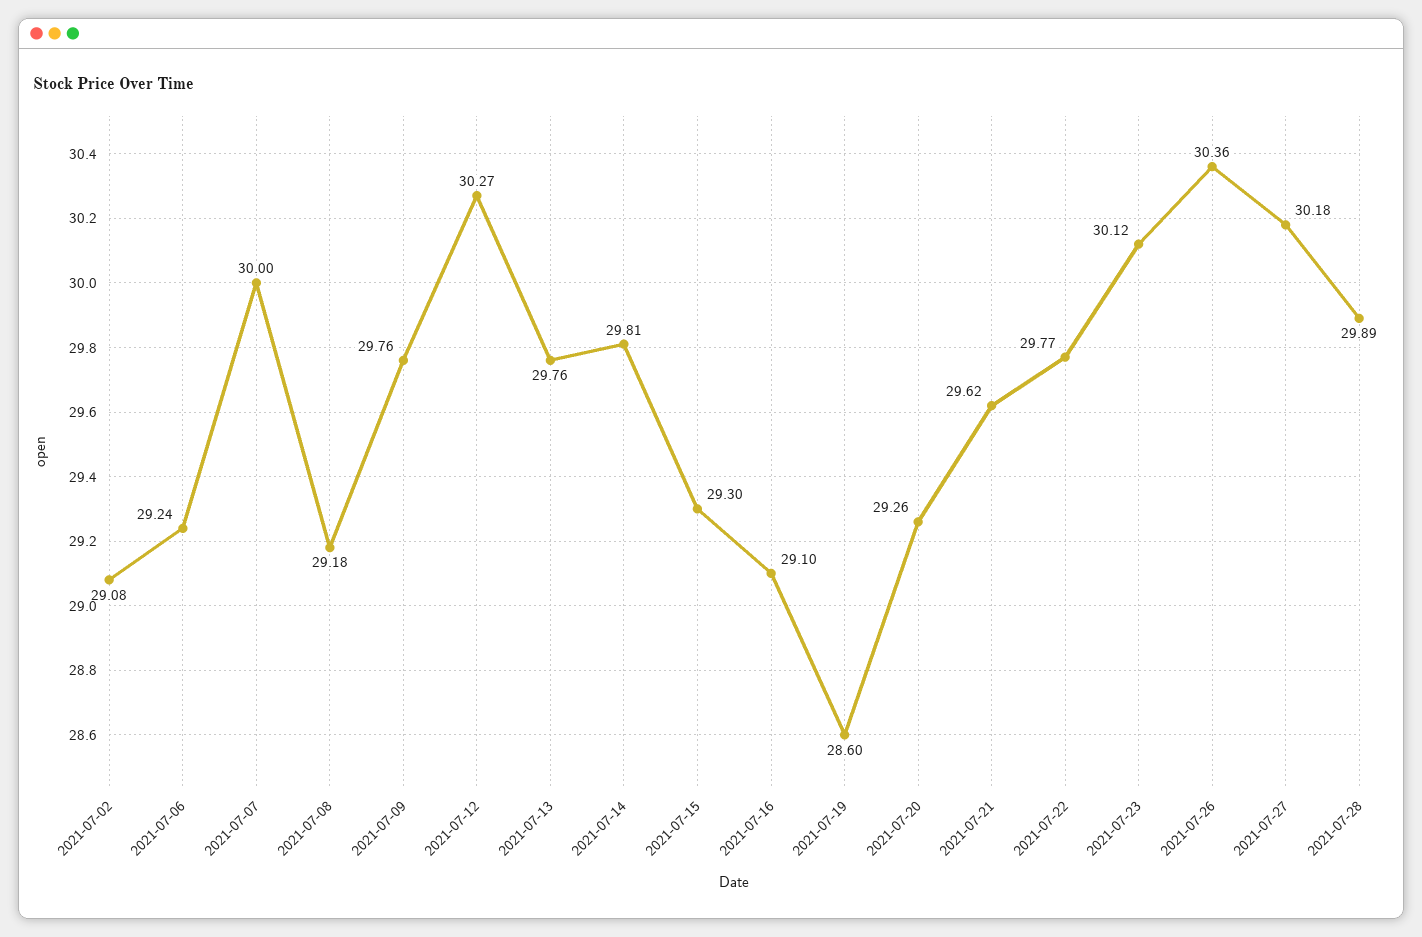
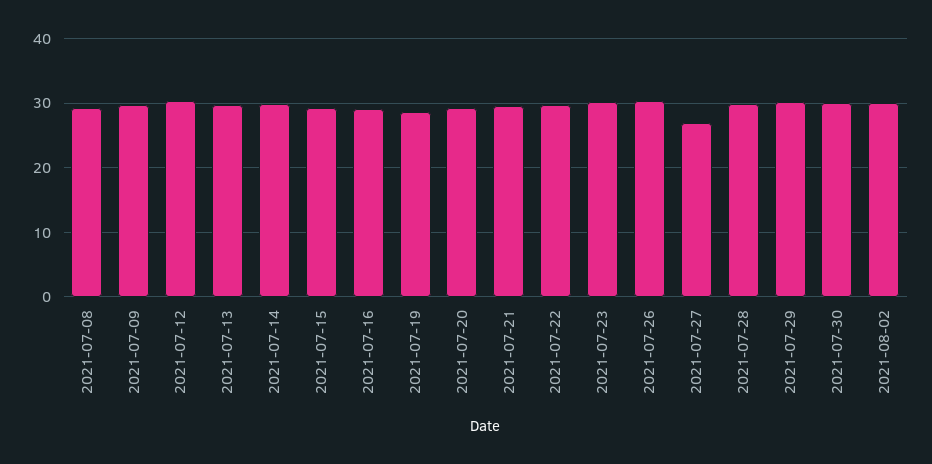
2021-07-02: 29.08 -> none
2021-07-06: 29.24 -> none
2021-07-07: 30 -> none
2021-07-27: 30.18 -> 27
2021-07-29: none -> 30
2021-07-30: none -> 30
2021-08-02: none -> 30

